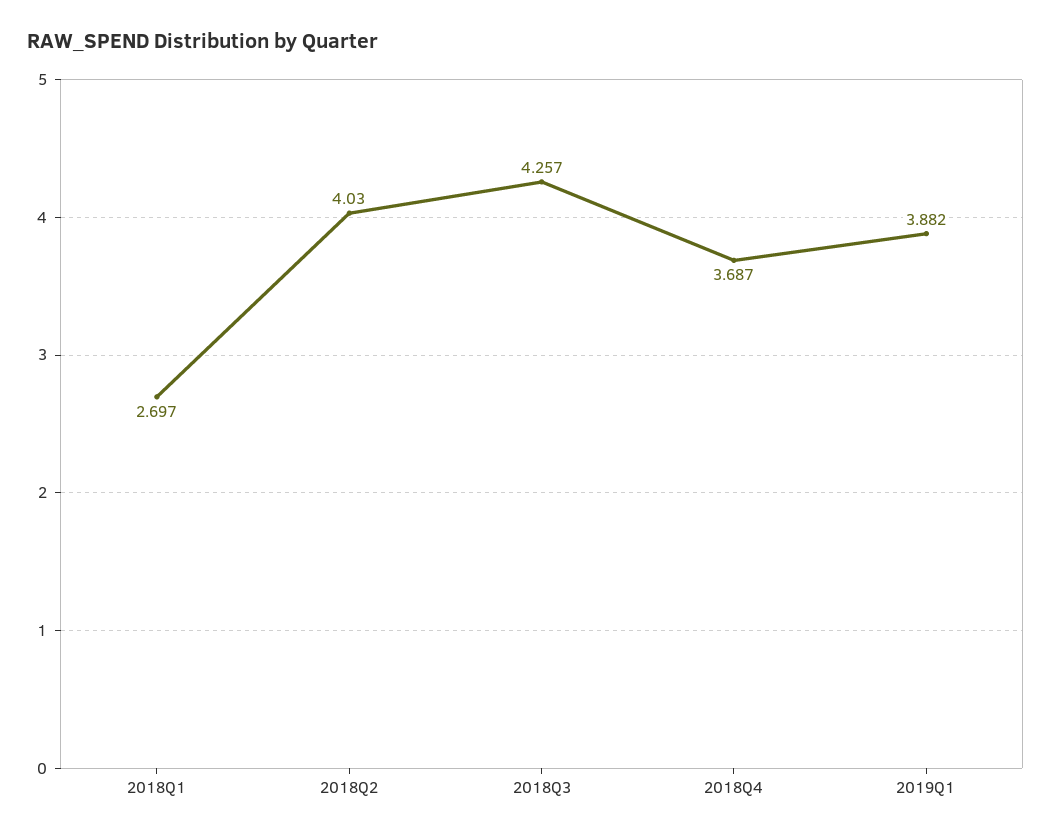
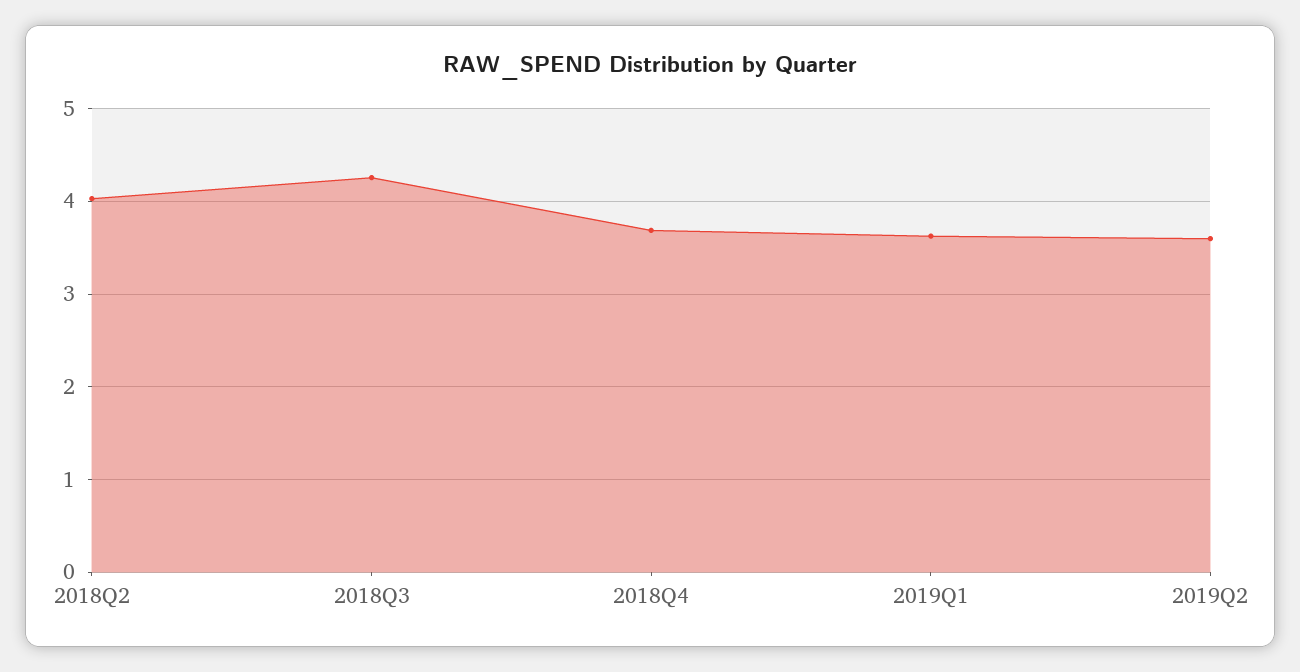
2018Q1: 2.697 -> none
2019Q1: 3.882 -> 3.6
2019Q2: none -> 3.6

